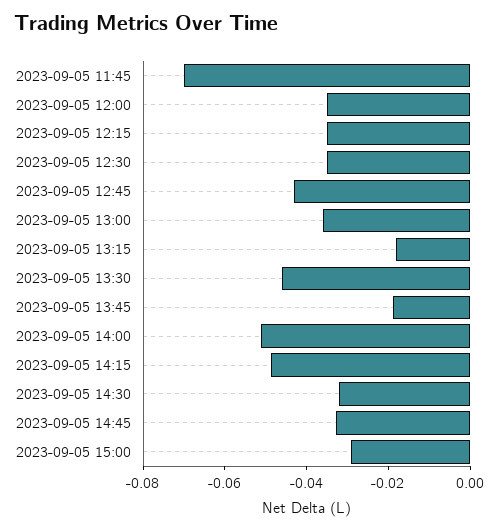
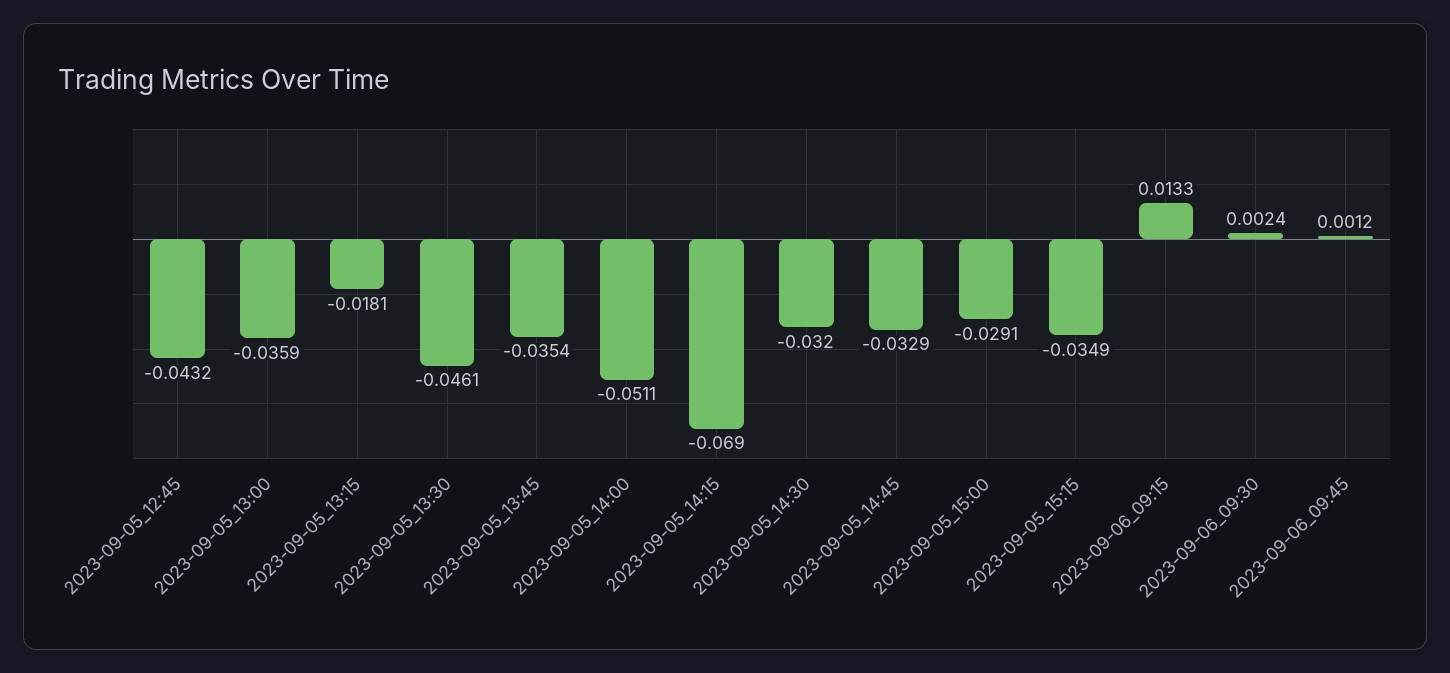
2023-09-05 11:45: -0.07 -> none
2023-09-05 12:00: -0.035 -> none
2023-09-05 12:15: -0.035 -> none
2023-09-05 12:30: -0.035 -> none
2023-09-05 13:45: -0.02 -> -0.0354
2023-09-05 14:15: -0.05 -> -0.069
2023-09-05_15:15: none -> -0.0349
2023-09-06_09:15: none -> 0.0133
2023-09-06_09:30: none -> 0.0024
2023-09-06_09:45: none -> 0.0012

